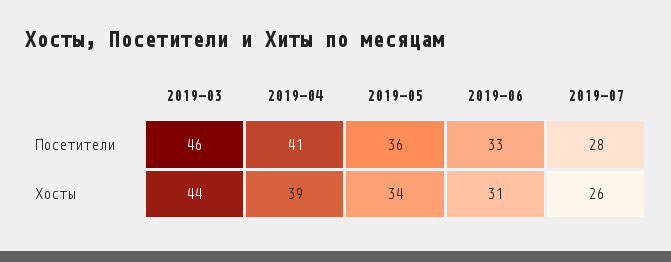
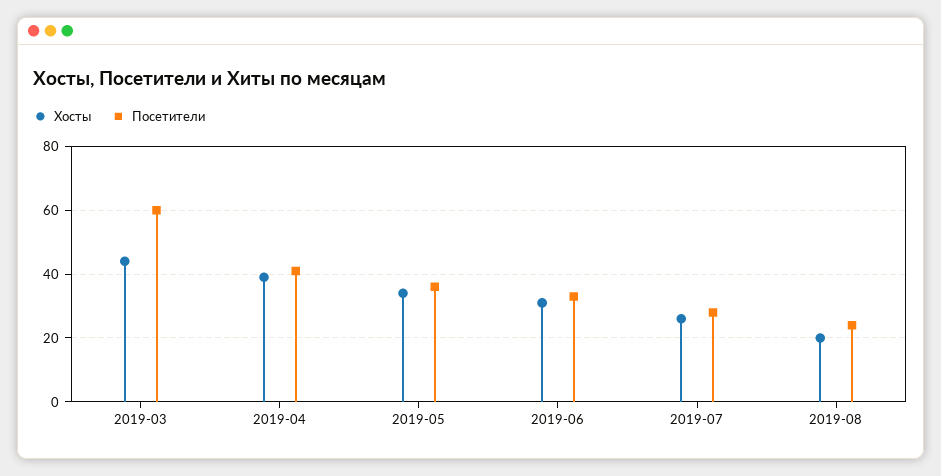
Посетители, 2019-03: 46 -> 60
Хосты, 2019-08: none -> 20
Посетители, 2019-08: none -> 25

